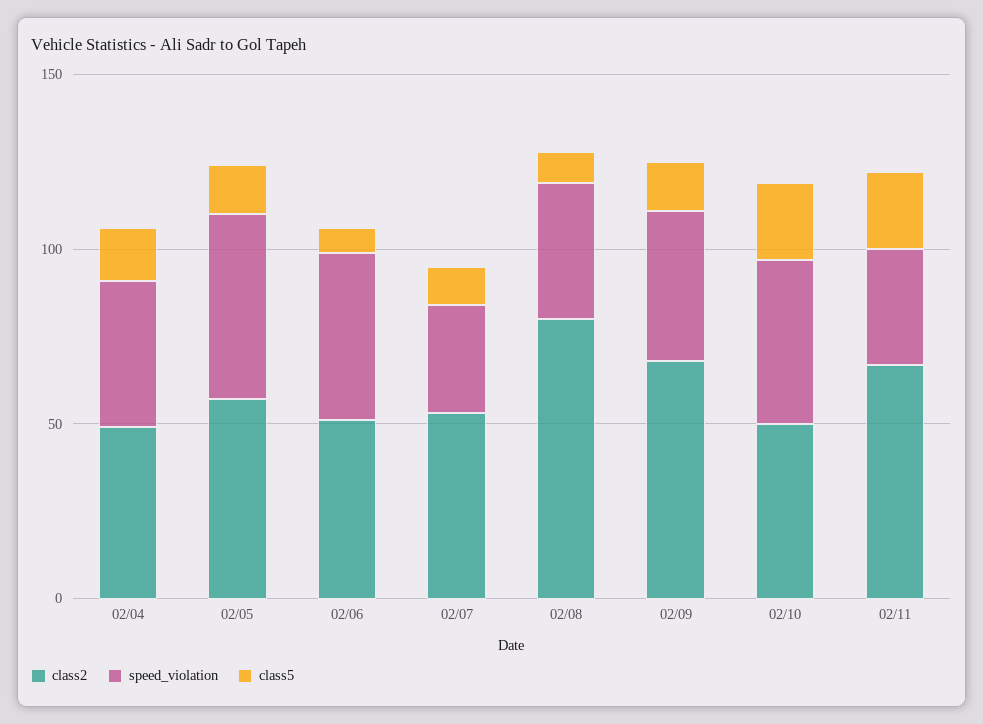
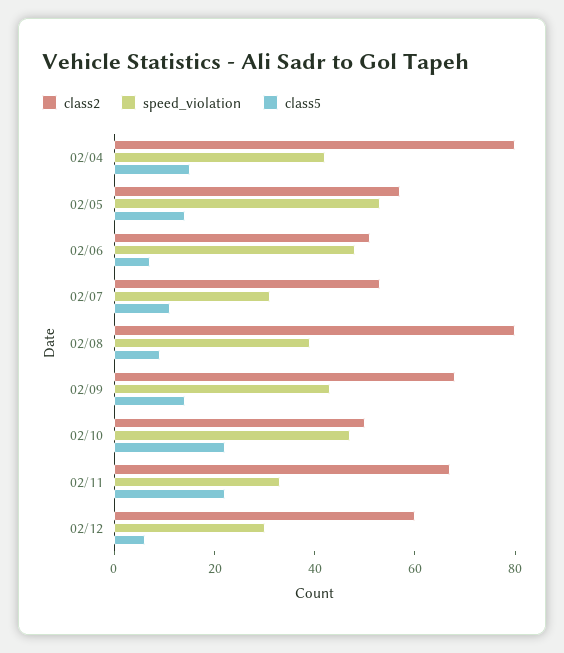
class2, 02/04: 50 -> 80
class2, 02/12: none -> 60
speed_violation, 02/12: none -> 30
class5, 02/12: none -> 5

